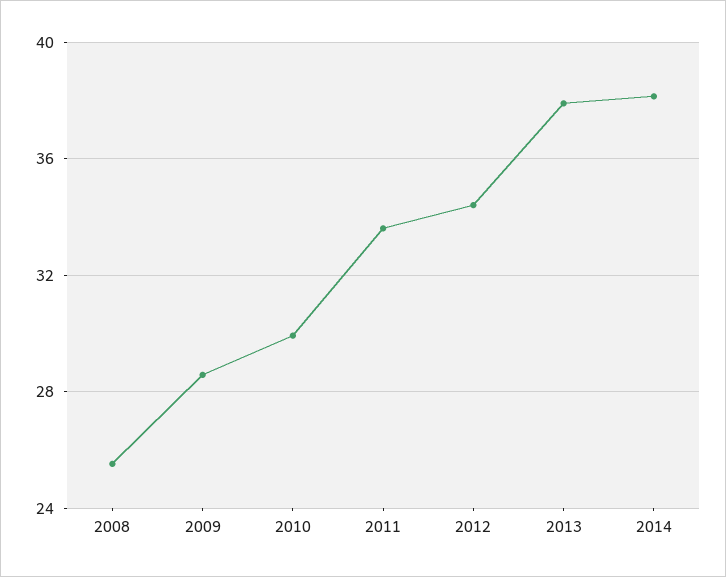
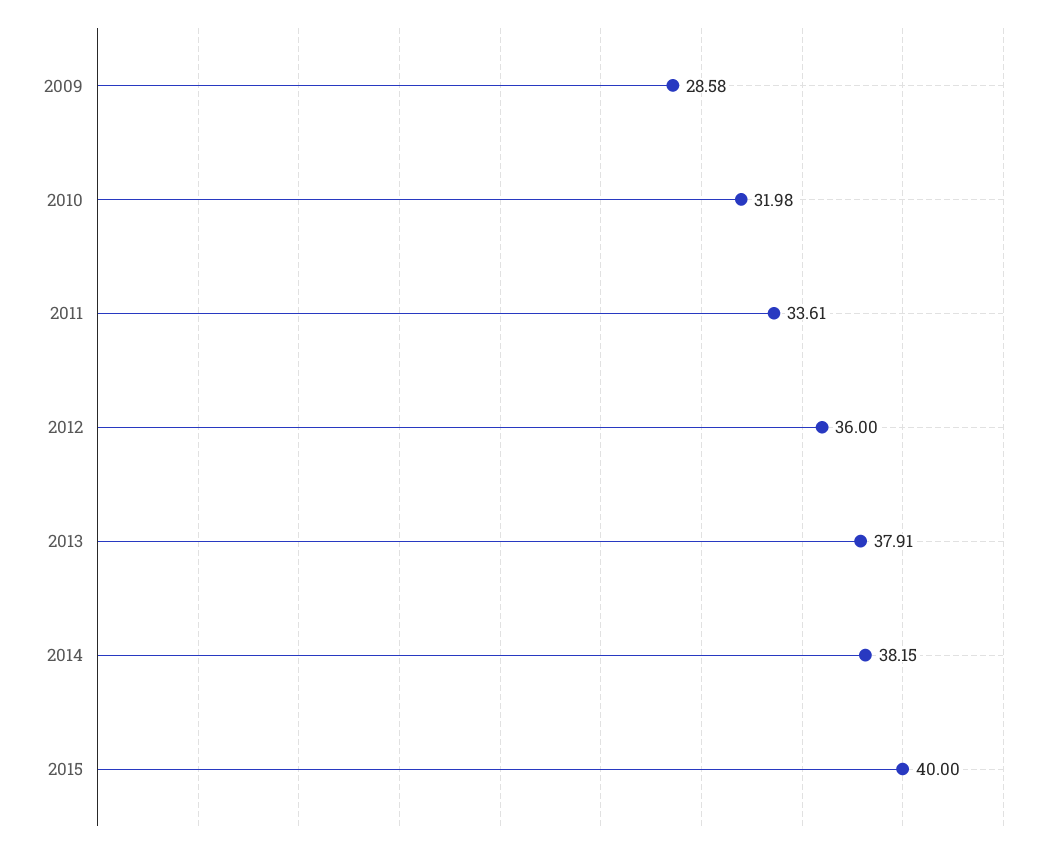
2008: 25.5 -> none
2010: 30 -> 31.98
2012: 34.5 -> 36
2015: none -> 40

